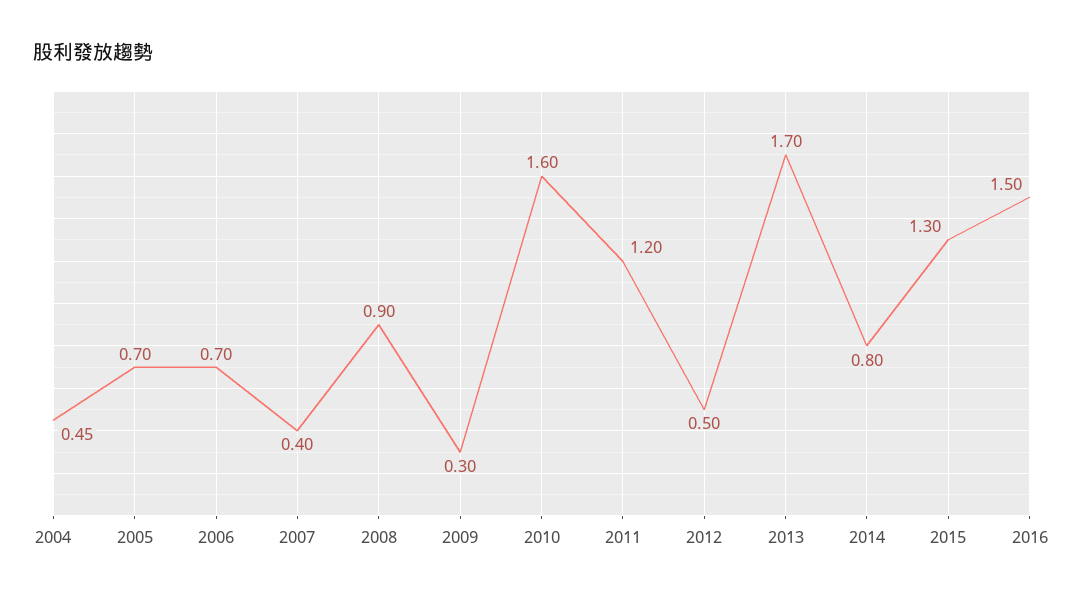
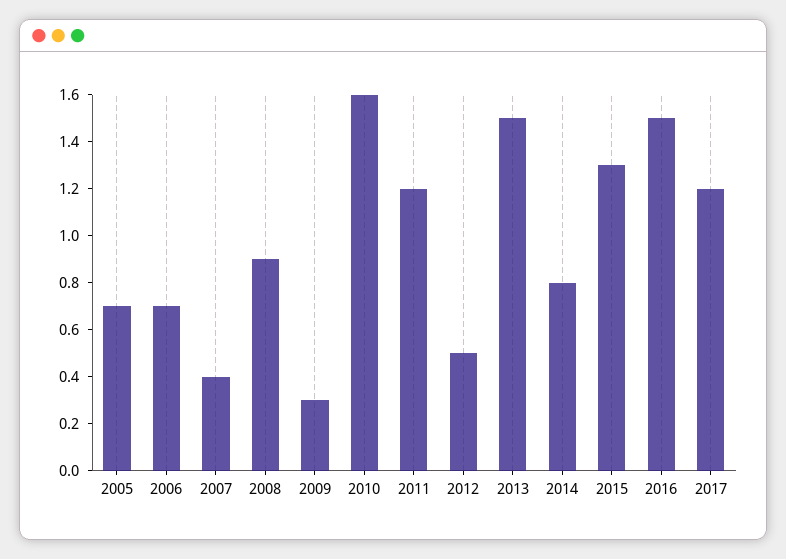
2004: 0.45 -> none
2013: 1.7 -> 1.5
2017: none -> 1.2

